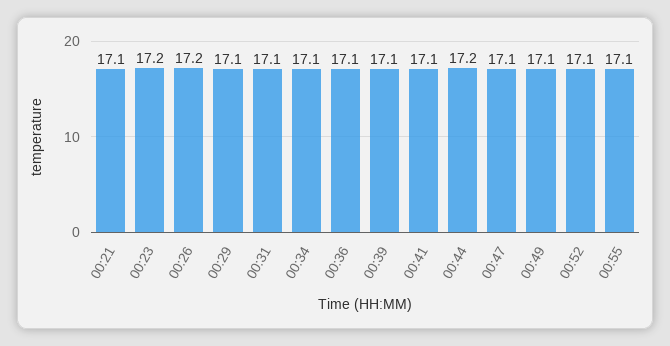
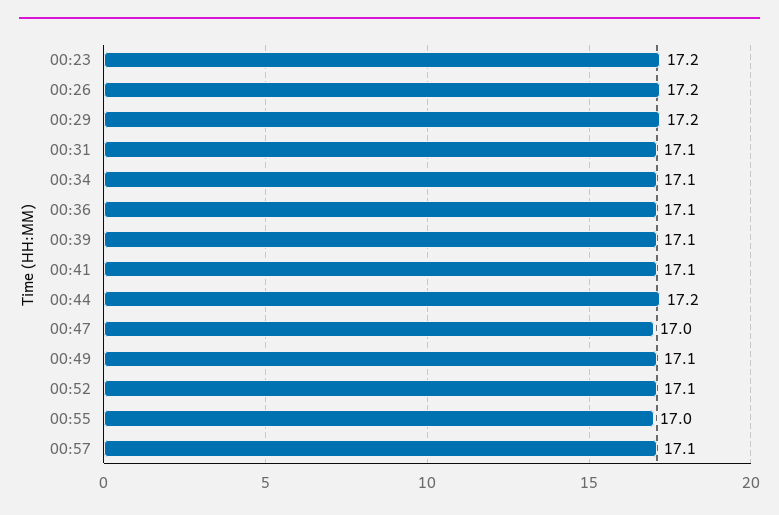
00:21: 17.1 -> none
00:29: 17.1 -> 17.2
00:47: 17.1 -> 17
00:55: 17.1 -> 17
00:57: none -> 17.1

